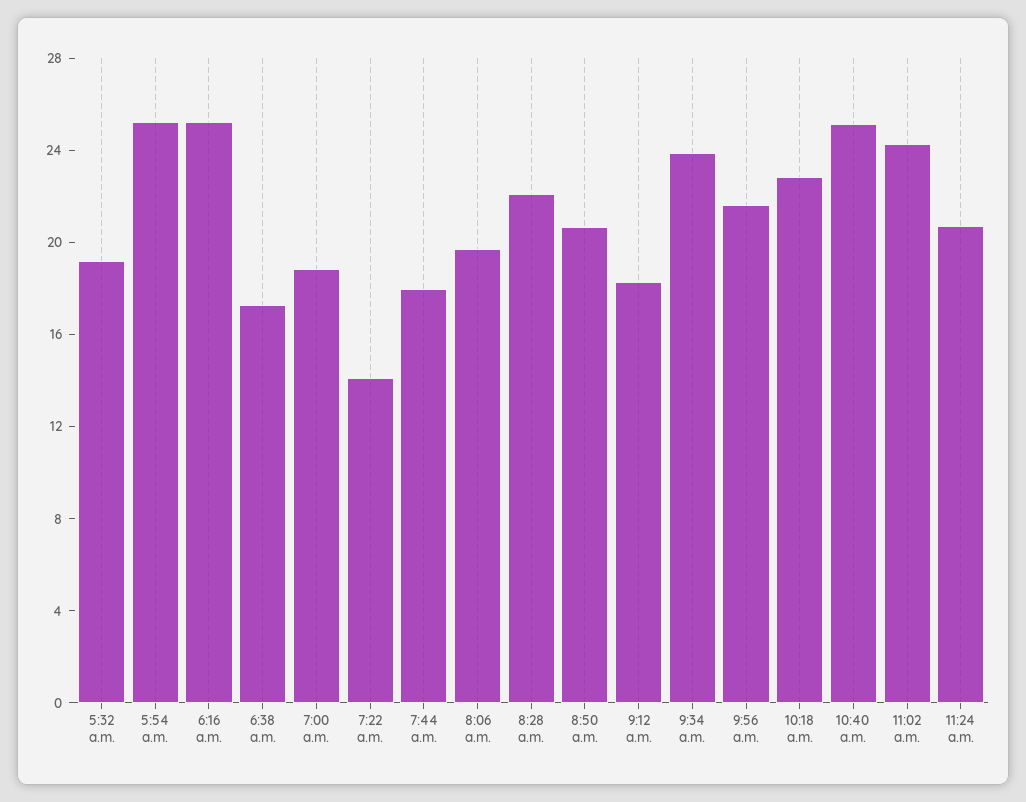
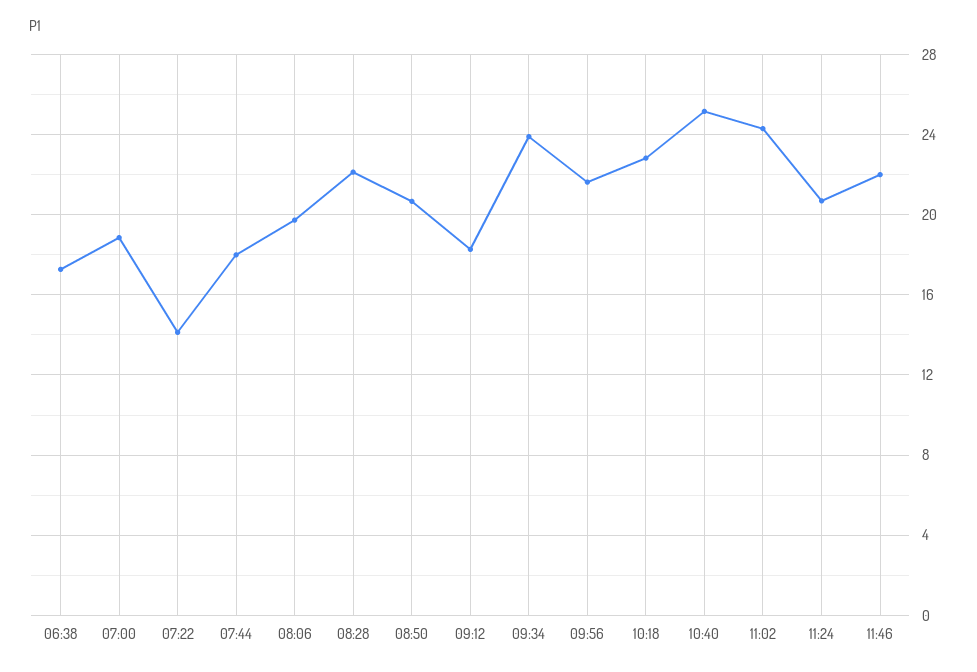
5:32 a.m.: 19 -> none
5:54 a.m.: 25 -> none
6:16 a.m.: 25 -> none
11:46: none -> 22

